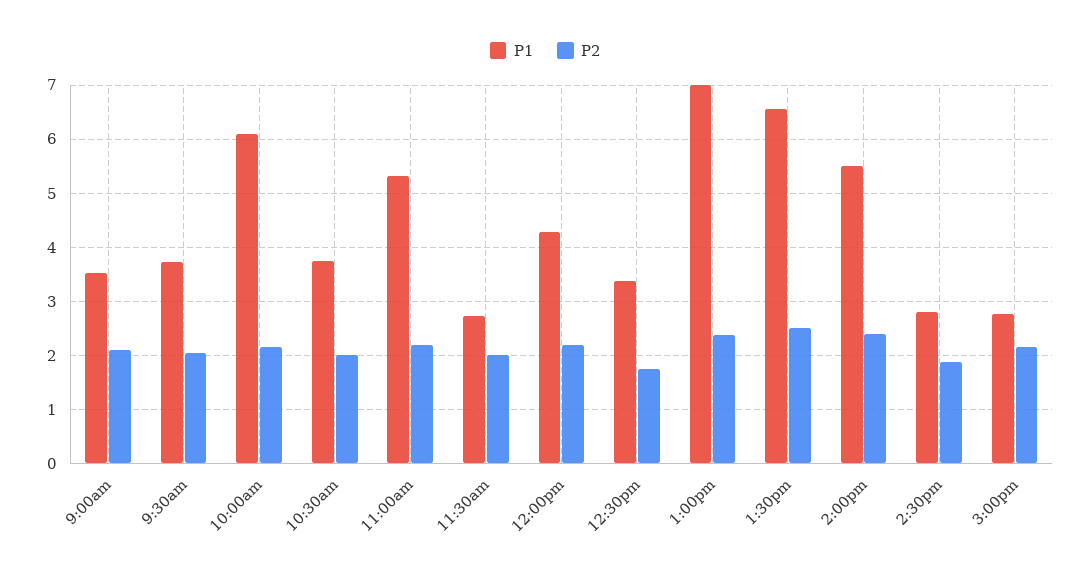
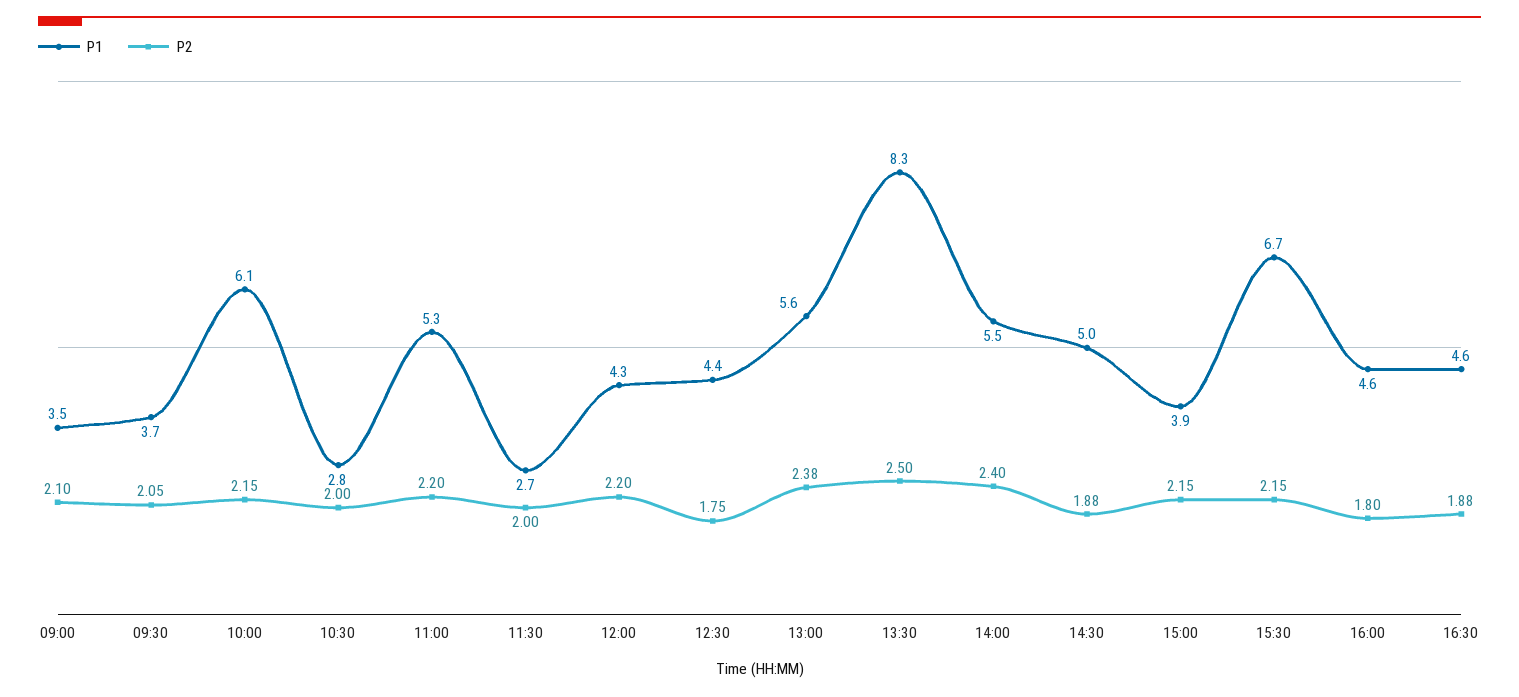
P1, 10:30am: 3.8 -> 2.8
P1, 12:30pm: 3.4 -> 4.4
P1, 1:00pm: 7 -> 5.6
P1, 1:30pm: 6.6 -> 8.3
P1, 2:30pm: 2.8 -> 5
P1, 3:00pm: 2.8 -> 3.9
P1, 15:30: none -> 6.7
P2, 15:30: none -> 2.15
P1, 16:00: none -> 4.6
P2, 16:00: none -> 1.8
P1, 16:30: none -> 4.6
P2, 16:30: none -> 1.88

